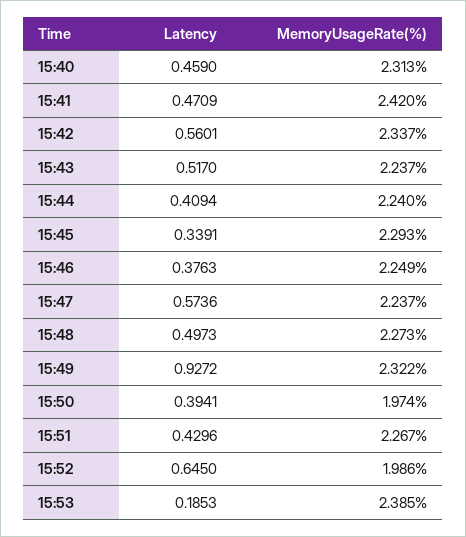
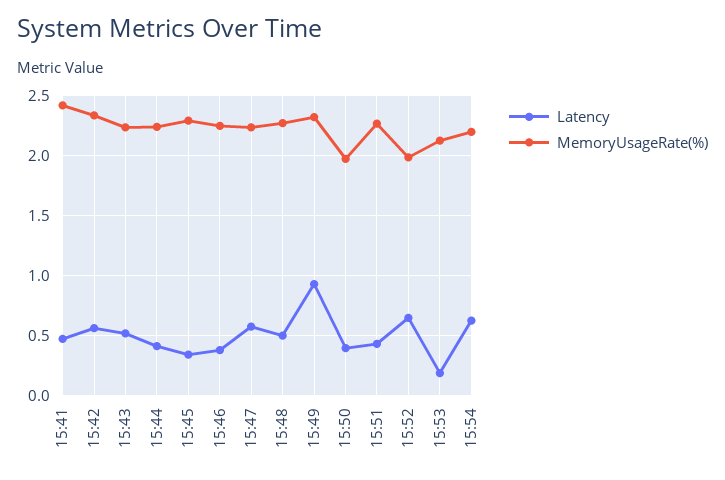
Latency, 15:40: 0.459 -> none
MemoryUsageRate(%), 15:40: 2.313 -> none
MemoryUsageRate(%), 15:53: 2.385 -> 2.1
Latency, 15:54: none -> 0.6
MemoryUsageRate(%), 15:54: none -> 2.2

